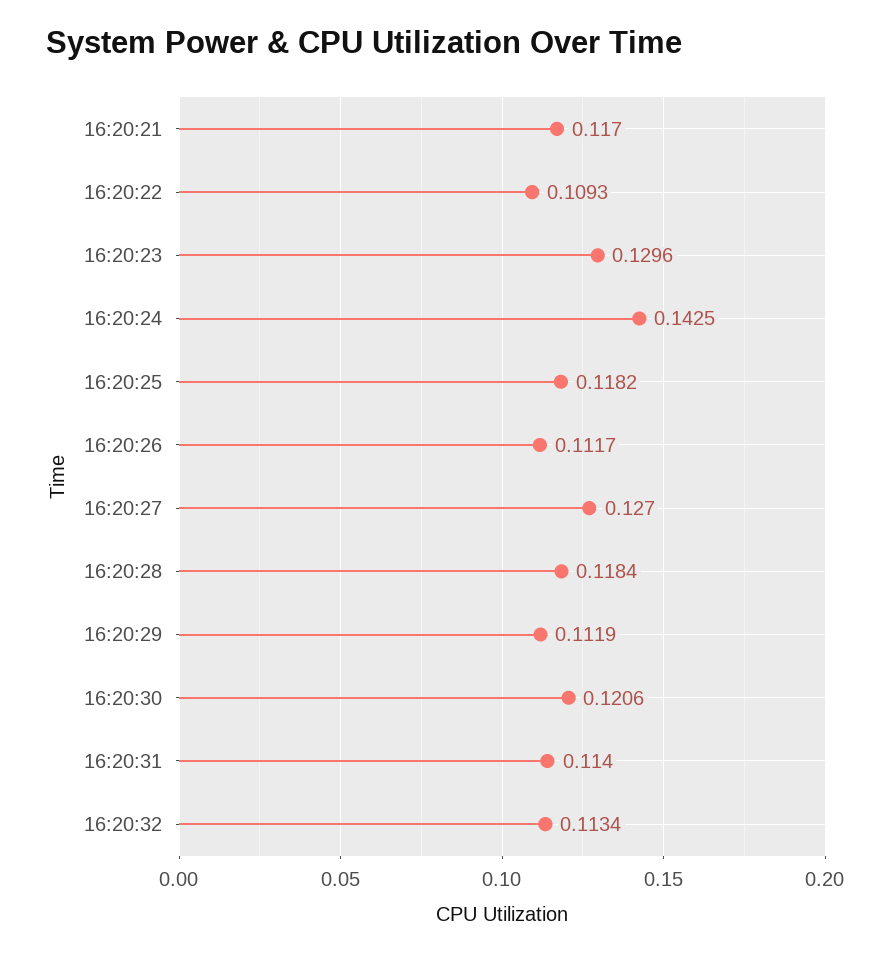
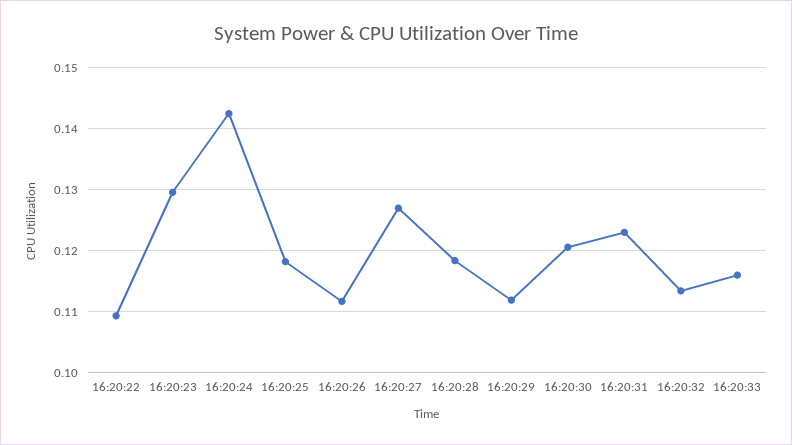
16:20:21: 0.117 -> none
16:20:31: 0.114 -> 0.123
16:20:33: none -> 0.116

